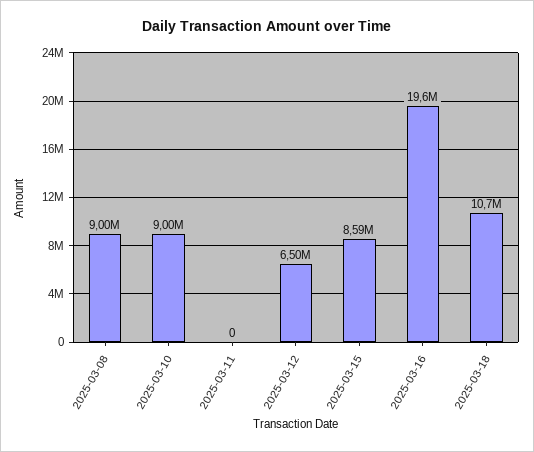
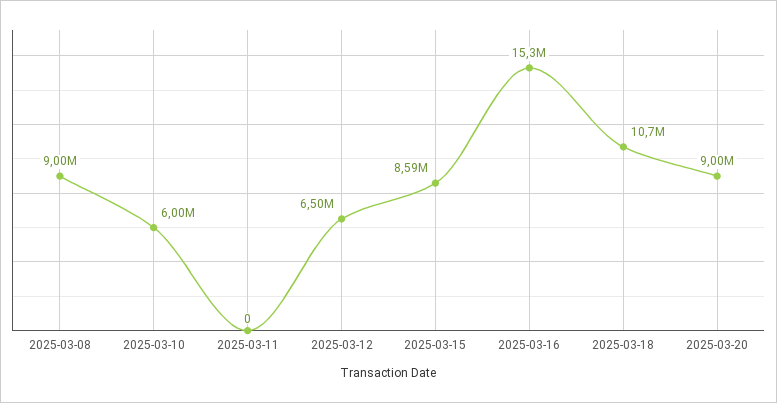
2025-03-10: 9000000 -> 6000000
2025-03-16: 19600000 -> 15300000
2025-03-20: none -> 9000000

